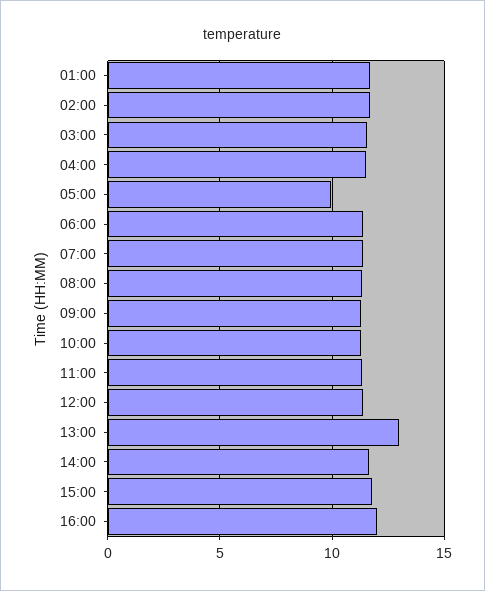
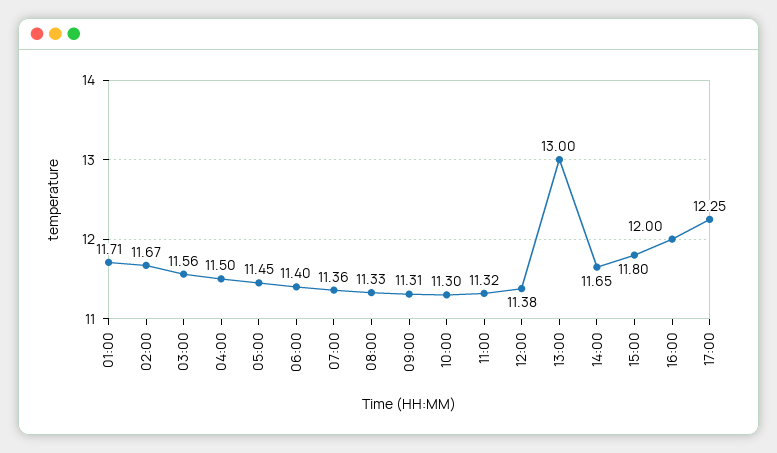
05:00: 10 -> 11.45
17:00: none -> 12.25

